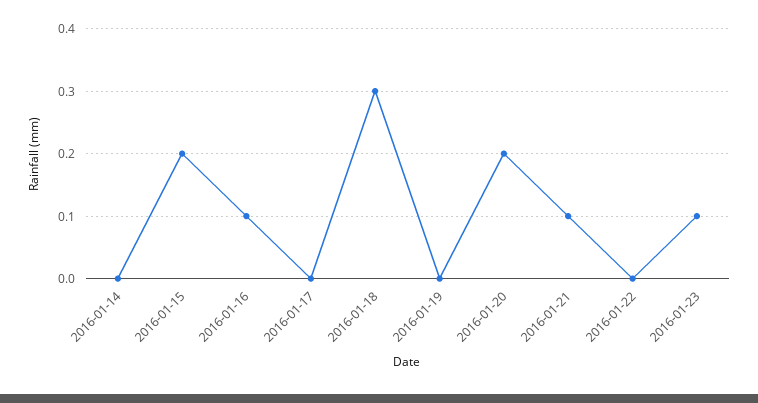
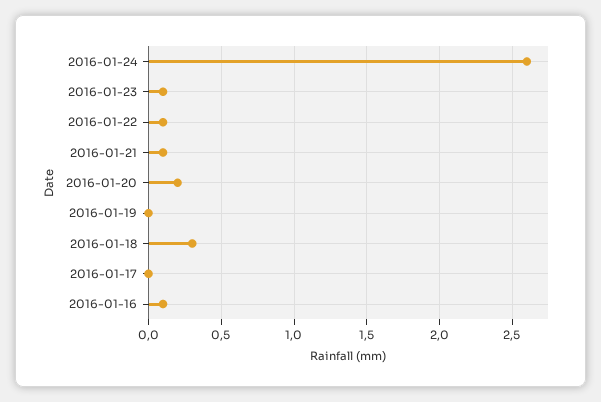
2016-01-14: 0 -> none
2016-01-15: 0.2 -> none
2016-01-22: 0 -> 0.1
2016-01-24: none -> 2.6

